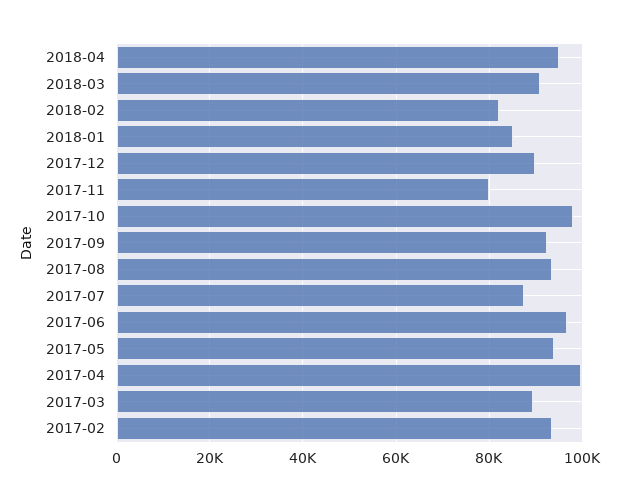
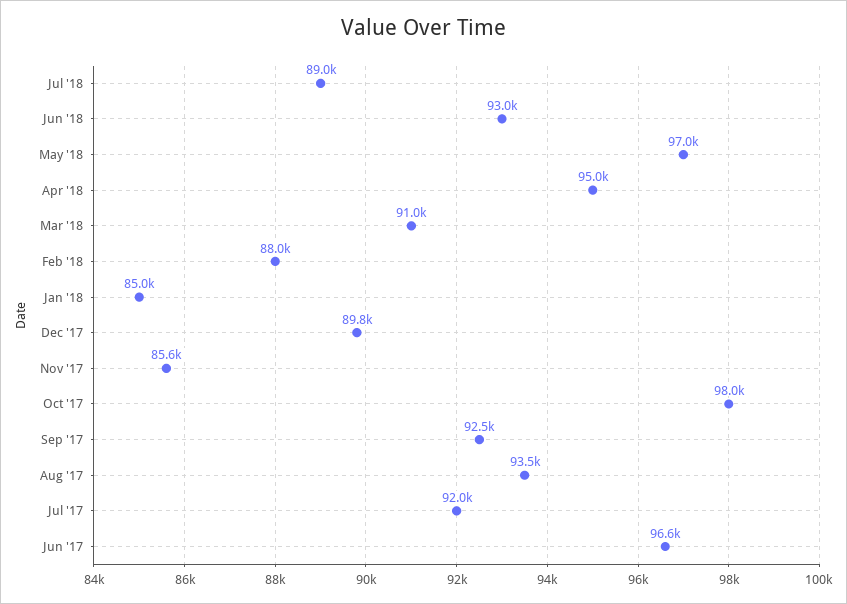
2018-02: 82000 -> 88000
2017-11: 80000 -> 85600
2017-07: 88000 -> 92000
2017-05: 94000 -> none
2017-04: 100000 -> none
2017-03: 90000 -> none
2017-02: 94000 -> none
Jul '18: none -> 89000
Jun '18: none -> 93000
May '18: none -> 97000

